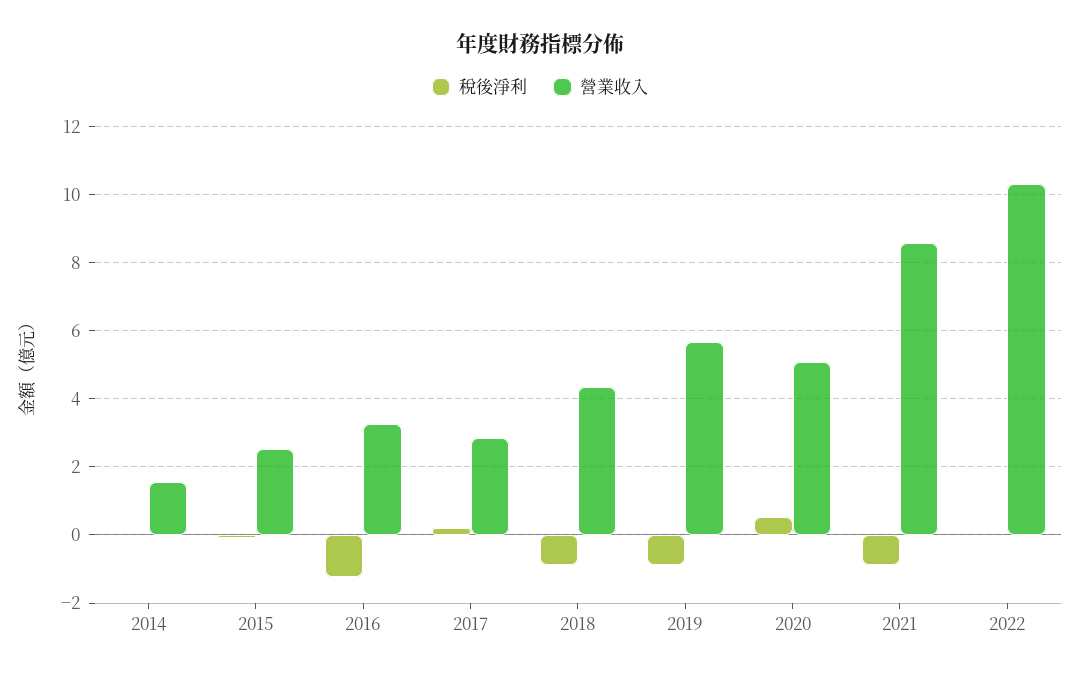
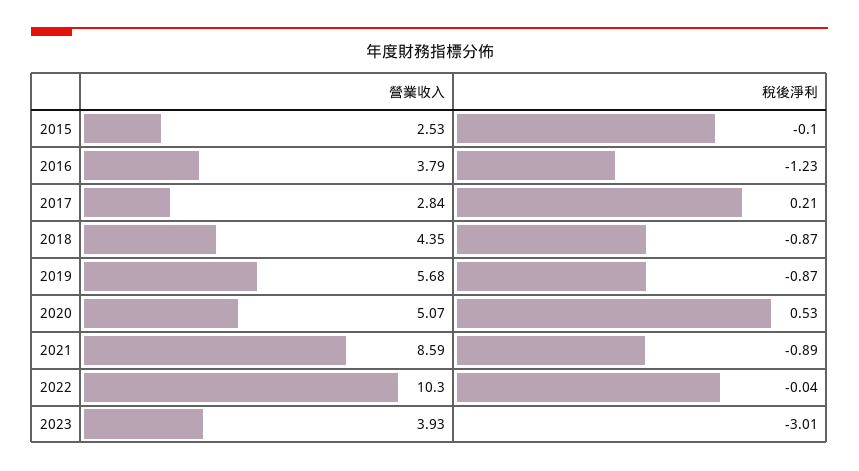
稅後淨利, 2014: 0 -> none
營業收入, 2014: 1.6 -> none
營業收入, 2016: 3.2 -> 3.79
營業收入, 2023: none -> 3.93
稅後淨利, 2023: none -> -3.01

